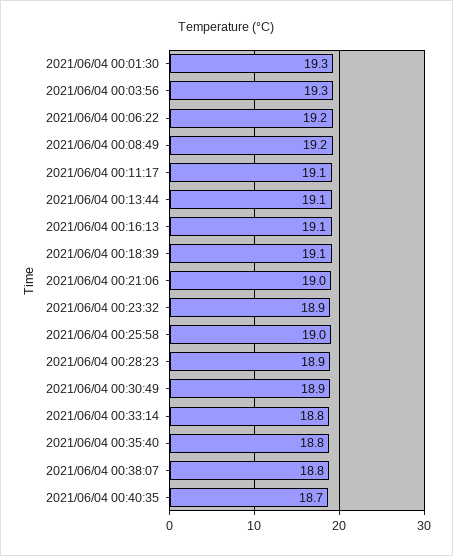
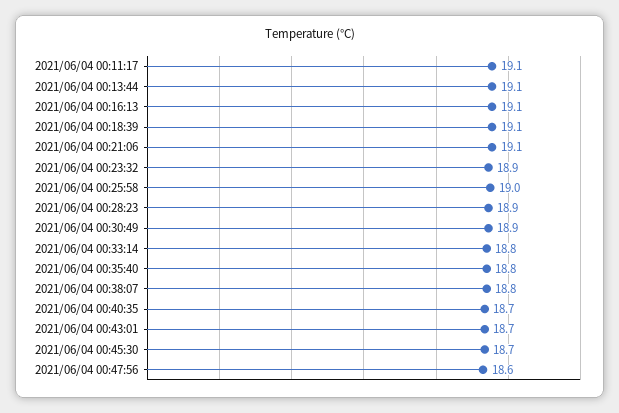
2021/06/04 00:01:30: 19.3 -> none
2021/06/04 00:03:56: 19.3 -> none
2021/06/04 00:06:22: 19.2 -> none
2021/06/04 00:08:49: 19.2 -> none
2021/06/04 00:21:06: 19 -> 19.1
2021/06/04 00:43:01: none -> 18.7
2021/06/04 00:45:30: none -> 18.7
2021/06/04 00:47:56: none -> 18.6

